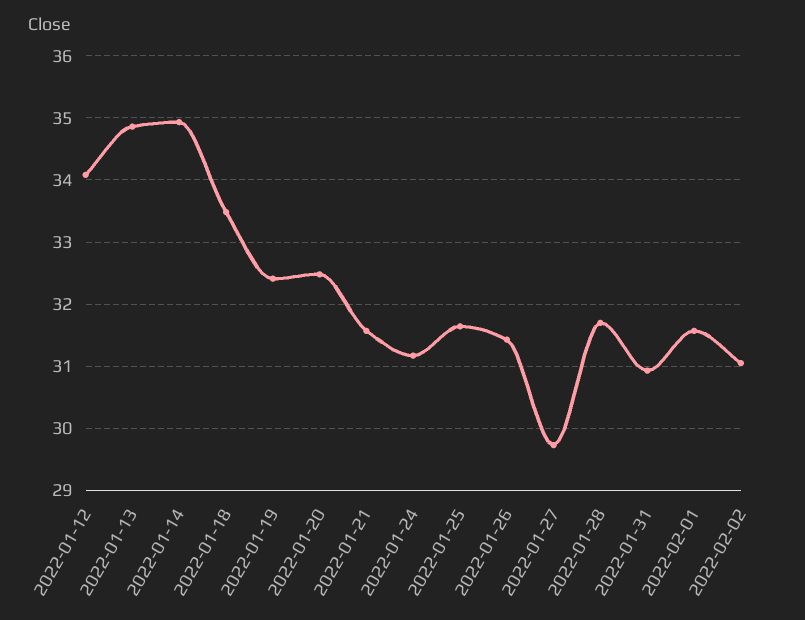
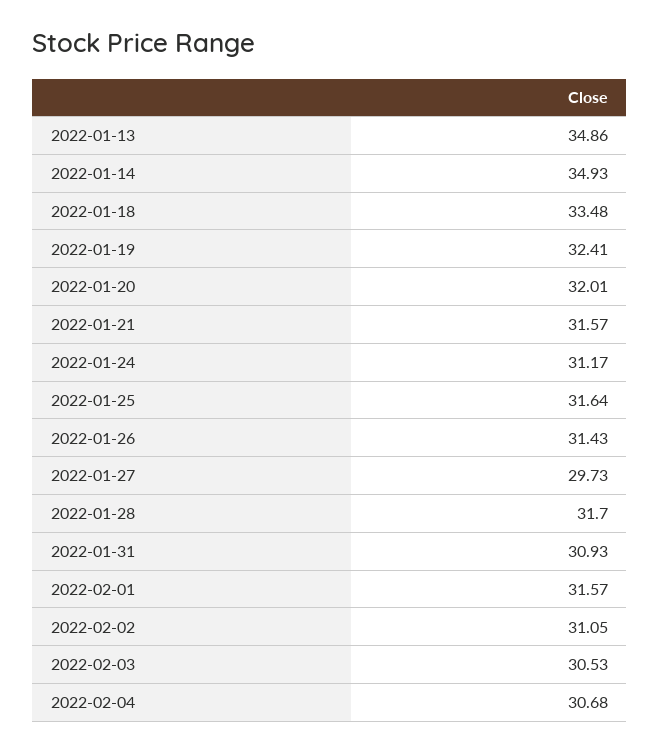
2022-01-12: 34.1 -> none
2022-01-20: 32.5 -> 32.01
2022-02-03: none -> 30.53
2022-02-04: none -> 30.68

